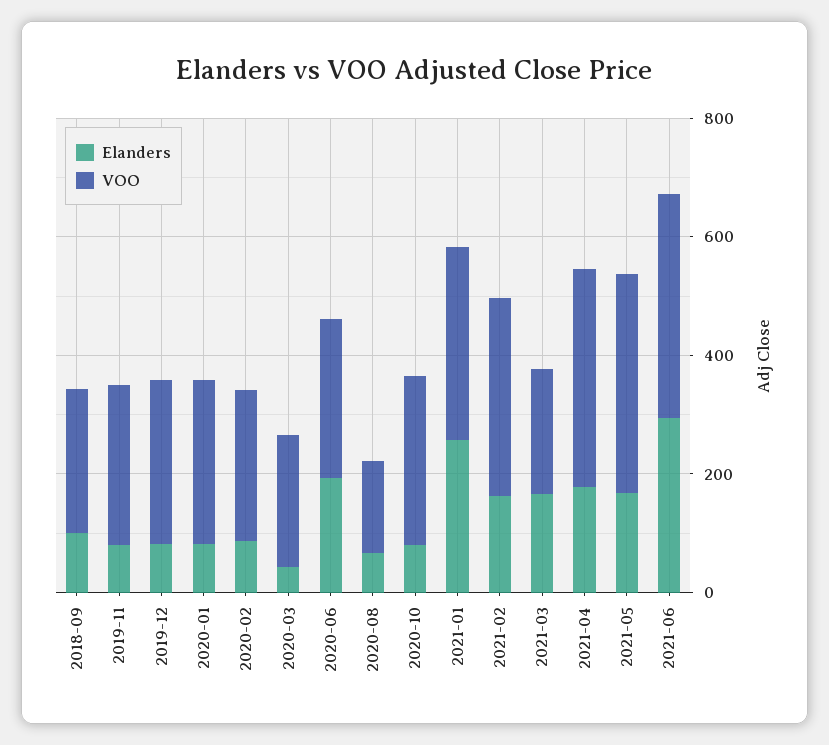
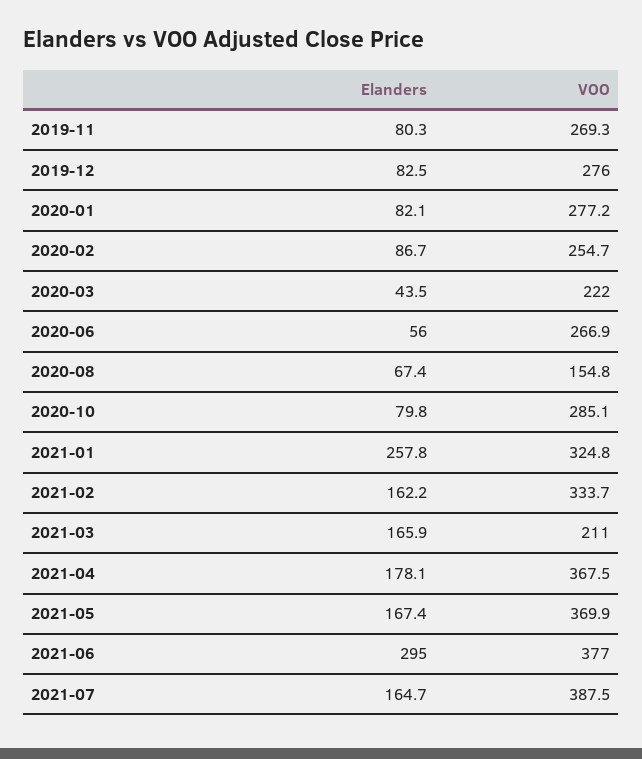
Elanders, 2018-09: 100 -> none
VOO, 2018-09: 250 -> none
Elanders, 2020-06: 200 -> 56
Elanders, 2021-07: none -> 164.7
VOO, 2021-07: none -> 387.5

